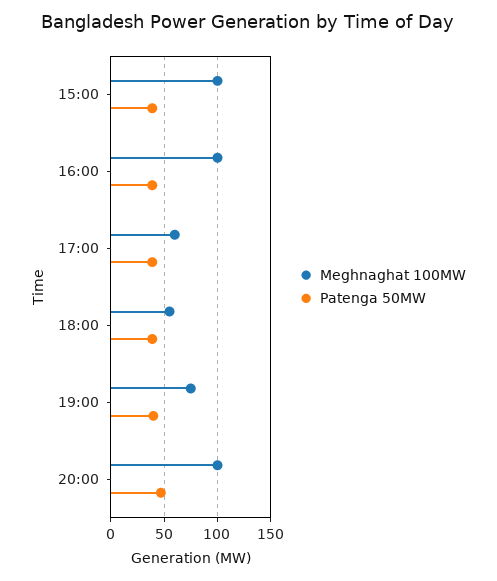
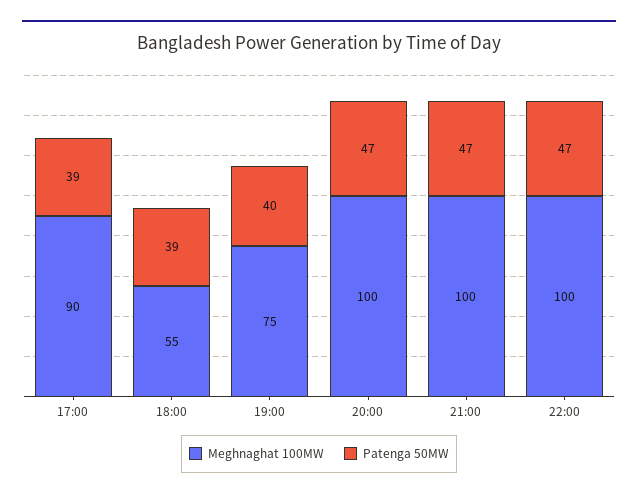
Meghnaghat 100MW, 15:00: 100 -> none
Patenga 50MW, 15:00: 40 -> none
Meghnaghat 100MW, 16:00: 100 -> none
Patenga 50MW, 16:00: 40 -> none
Meghnaghat 100MW, 17:00: 60 -> 90
Meghnaghat 100MW, 21:00: none -> 100
Patenga 50MW, 21:00: none -> 47
Meghnaghat 100MW, 22:00: none -> 100
Patenga 50MW, 22:00: none -> 47

